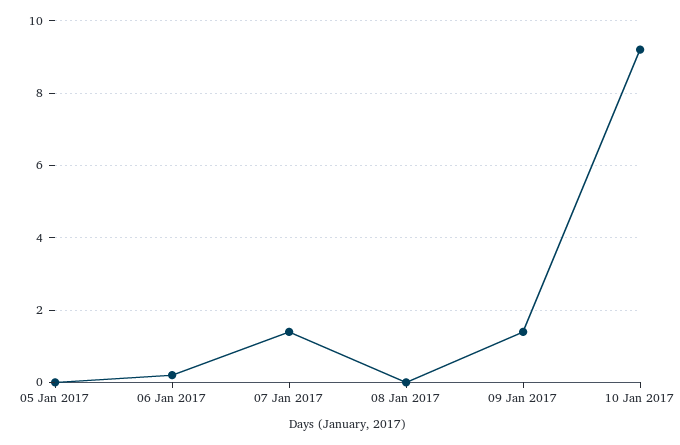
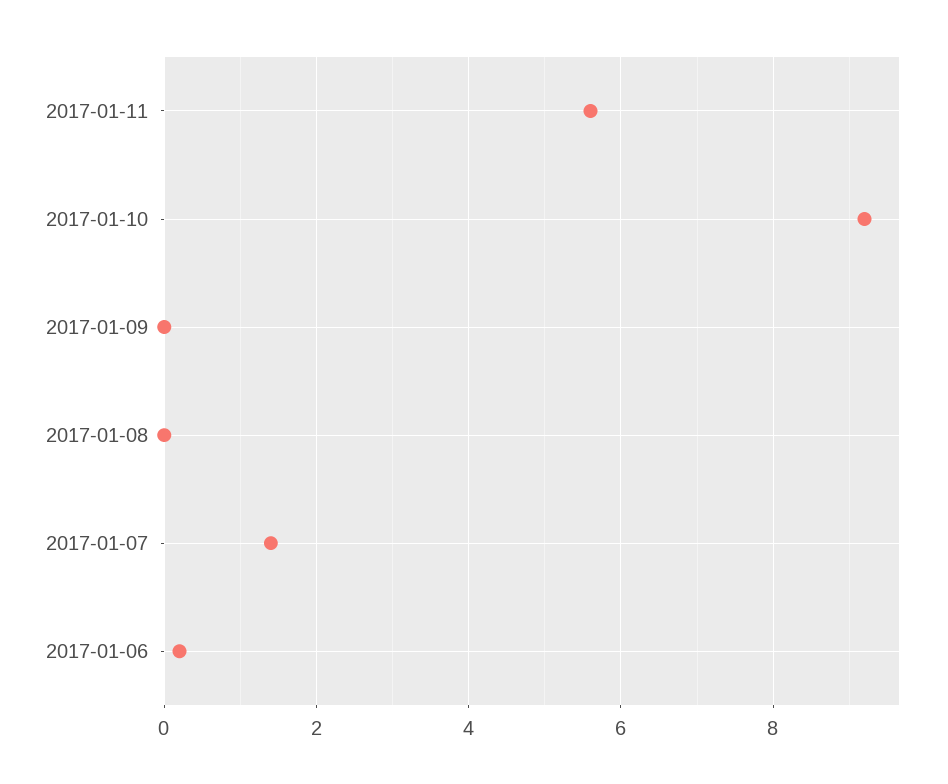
05 Jan 2017: 0 -> none
09 Jan 2017: 1.5 -> 0
2017-01-11: none -> 5.5

